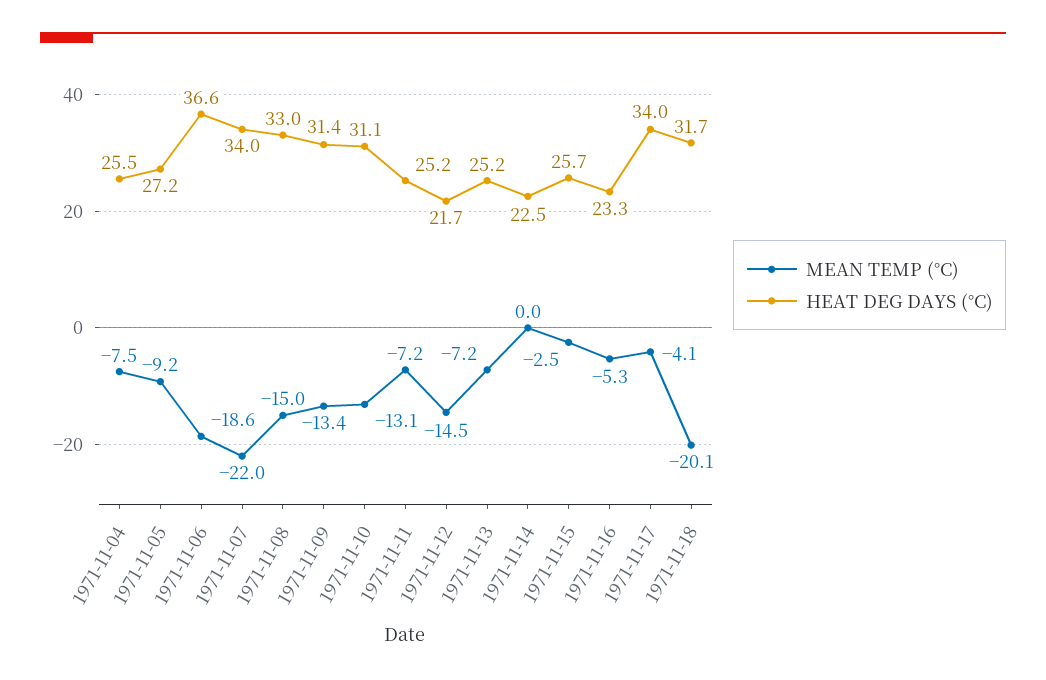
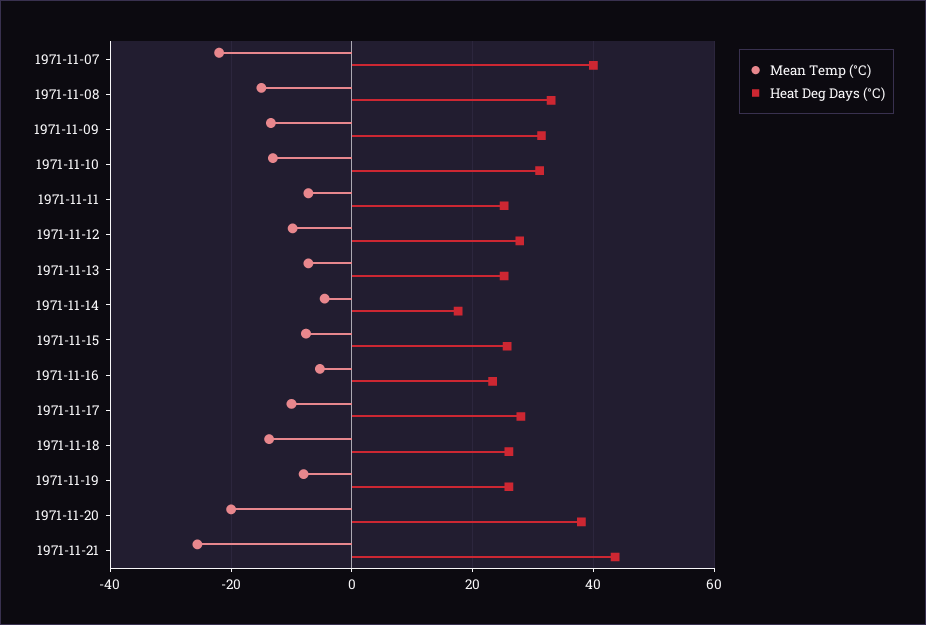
MEAN TEMP (°C), 1971-11-04: -7.5 -> none
HEAT DEG DAYS (°C), 1971-11-04: 25.5 -> none
MEAN TEMP (°C), 1971-11-05: -9.2 -> none
HEAT DEG DAYS (°C), 1971-11-05: 27.2 -> none
MEAN TEMP (°C), 1971-11-06: -18.6 -> none
HEAT DEG DAYS (°C), 1971-11-06: 36.6 -> none
HEAT DEG DAYS (°C), 1971-11-07: 34 -> 40
MEAN TEMP (°C), 1971-11-12: -14.5 -> -10
HEAT DEG DAYS (°C), 1971-11-12: 21.7 -> 28
MEAN TEMP (°C), 1971-11-14: 0 -> -4
HEAT DEG DAYS (°C), 1971-11-14: 22.5 -> 18
MEAN TEMP (°C), 1971-11-15: -2.5 -> -8
MEAN TEMP (°C), 1971-11-17: -4.1 -> -10
HEAT DEG DAYS (°C), 1971-11-17: 34 -> 28
MEAN TEMP (°C), 1971-11-18: -20.1 -> -14
HEAT DEG DAYS (°C), 1971-11-18: 31.7 -> 26
MEAN TEMP (°C), 1971-11-19: none -> -8
HEAT DEG DAYS (°C), 1971-11-19: none -> 26
MEAN TEMP (°C), 1971-11-20: none -> -20
HEAT DEG DAYS (°C), 1971-11-20: none -> 38
MEAN TEMP (°C), 1971-11-21: none -> -26
HEAT DEG DAYS (°C), 1971-11-21: none -> 44

